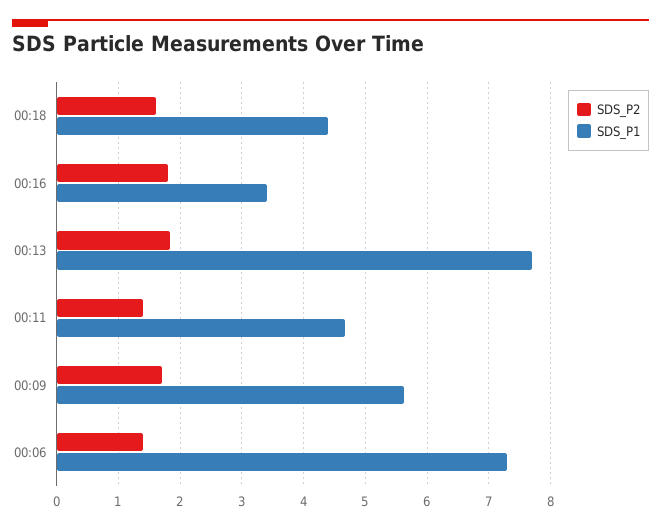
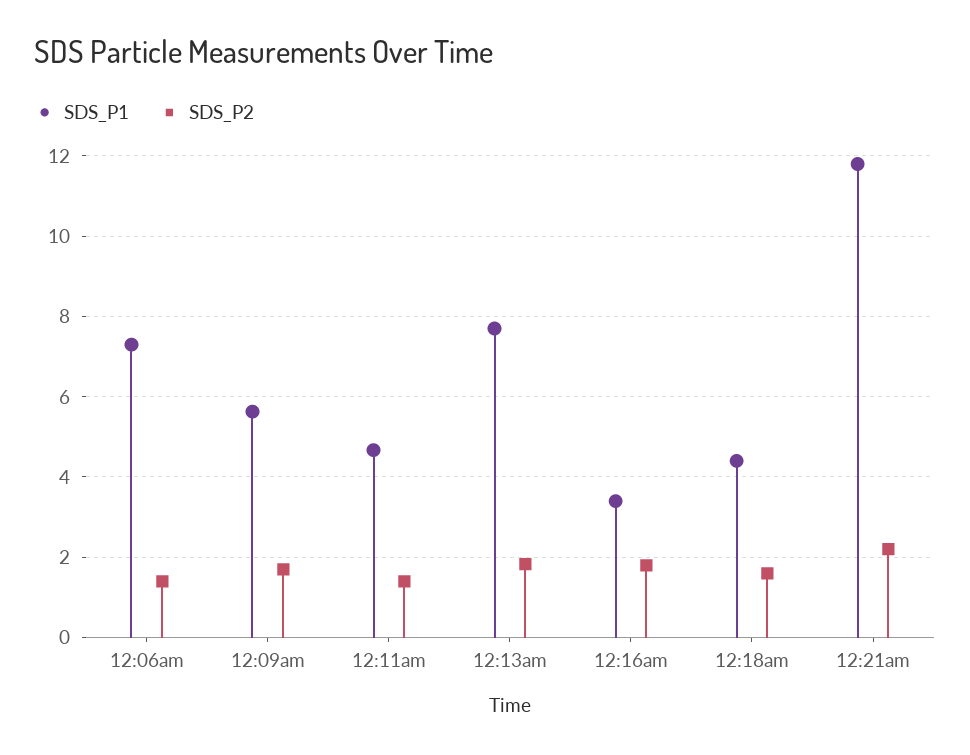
SDS_P1, 12:21am: none -> 11.8
SDS_P2, 12:21am: none -> 2.2

